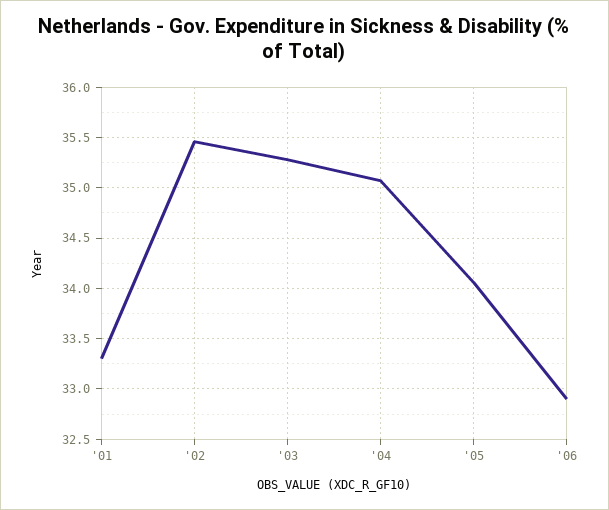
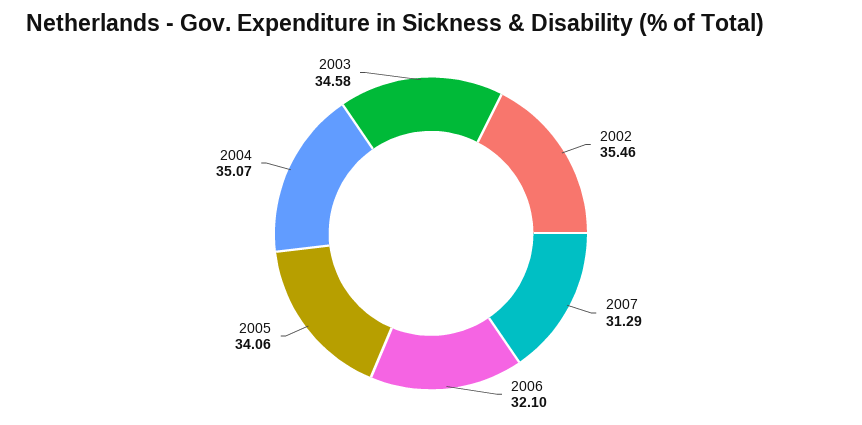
'01: 33.3 -> none
'03: 35.3 -> 34.58
'06: 32.9 -> 32.1
2007: none -> 31.29

